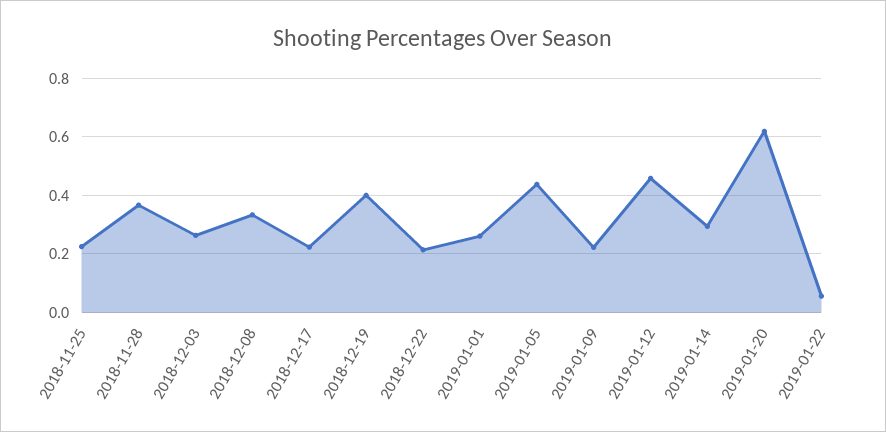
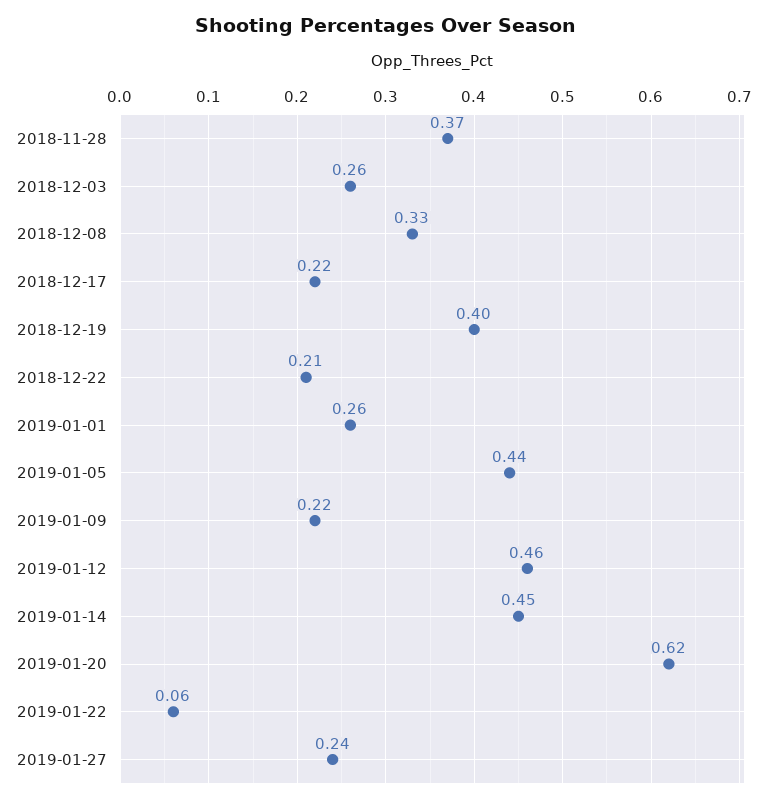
2018-11-25: 0.225 -> none
2019-01-14: 0.3 -> 0.45
2019-01-27: none -> 0.24

